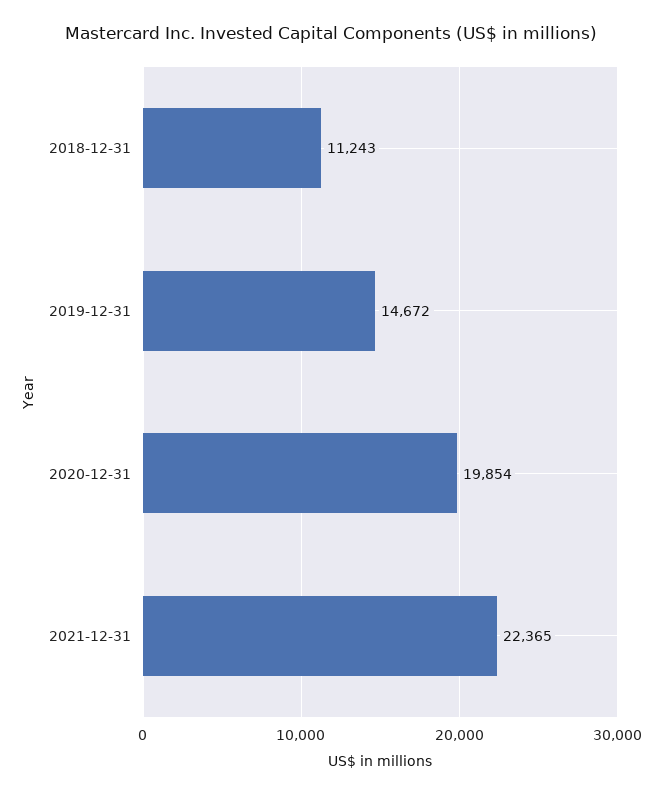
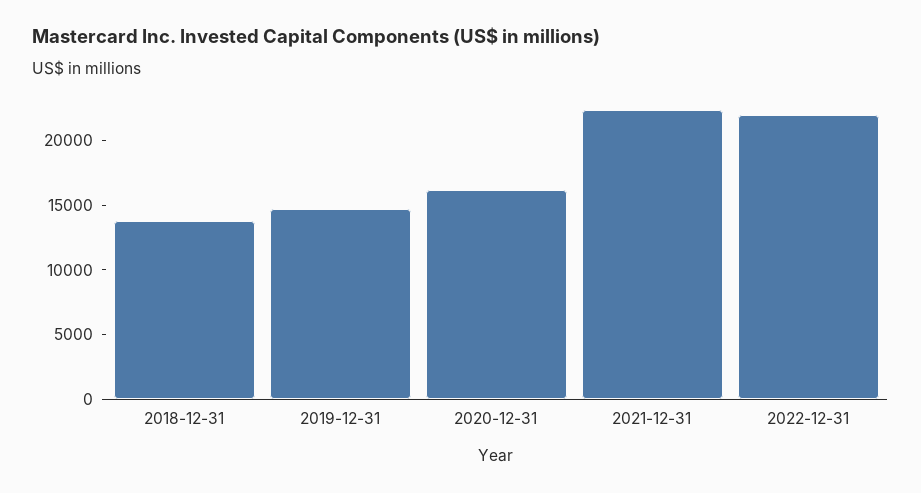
2018-12-31: 11243 -> 14000
2020-12-31: 19854 -> 16000
2022-12-31: none -> 22000

